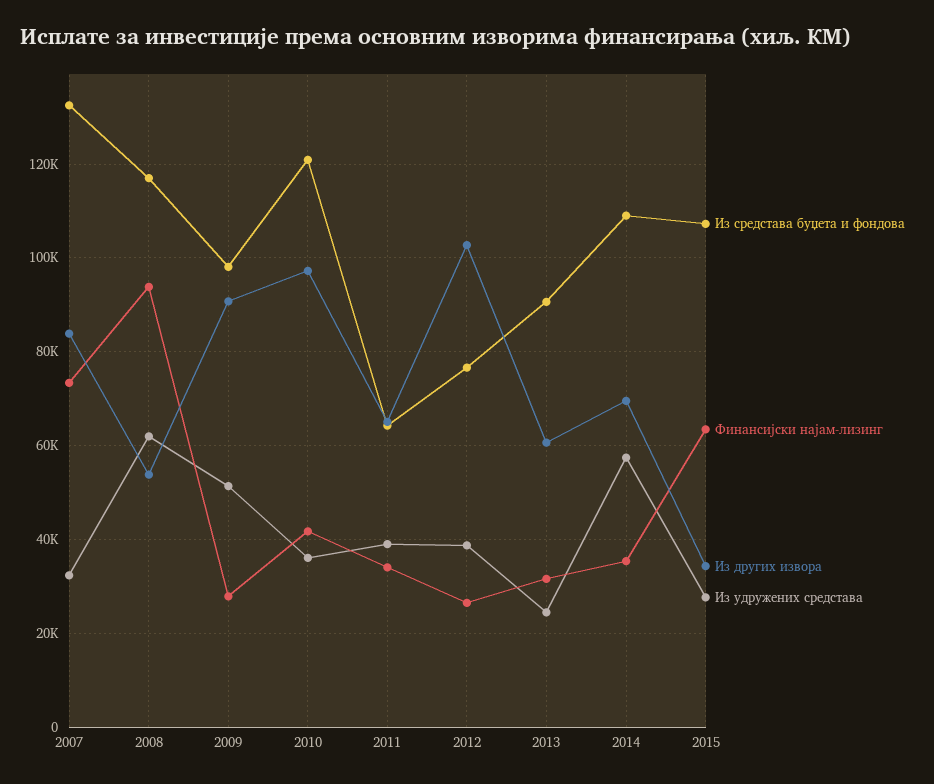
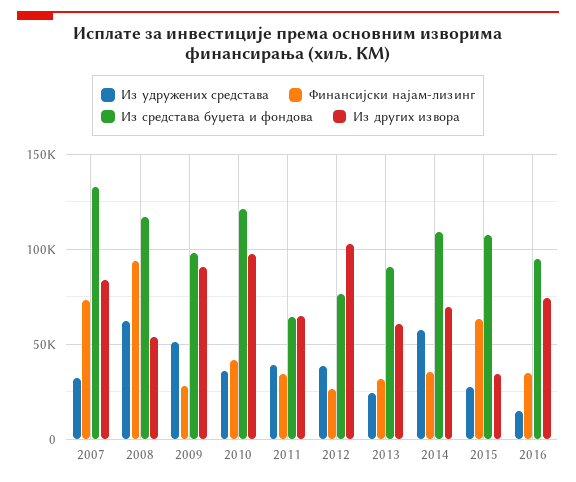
Из удружених средстава, 2016: none -> 15000
Финансијски најам-лизинг, 2016: none -> 35000
Из средстава буџета и фондова, 2016: none -> 95000
Из других извора, 2016: none -> 75000

